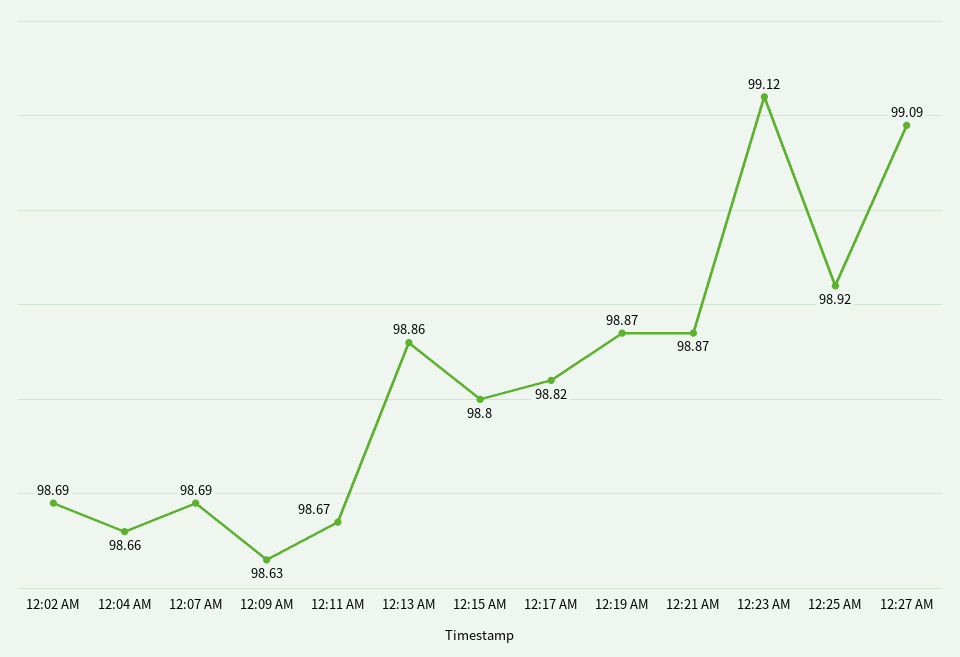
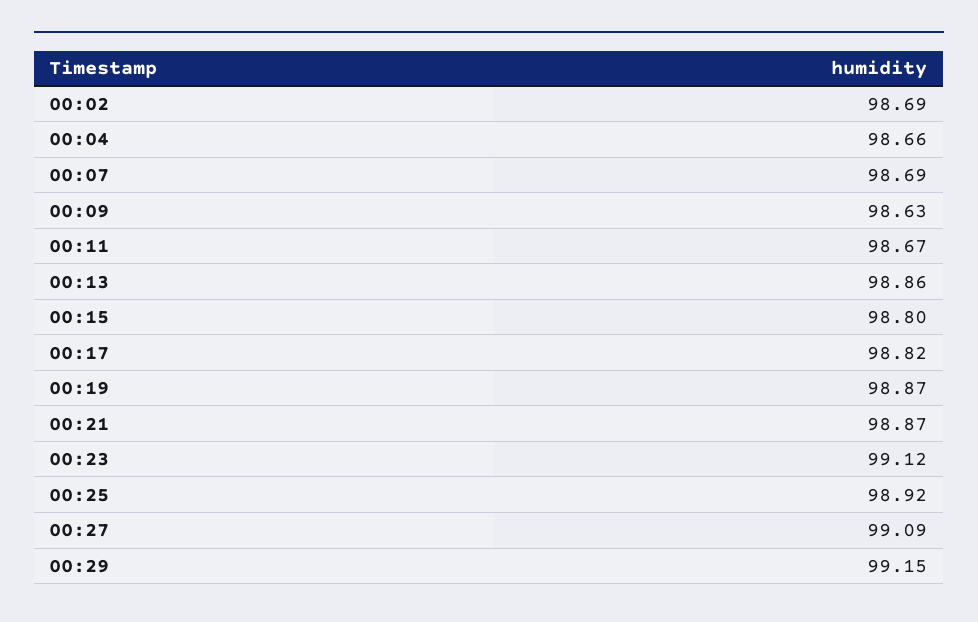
00:29: none -> 99.15

